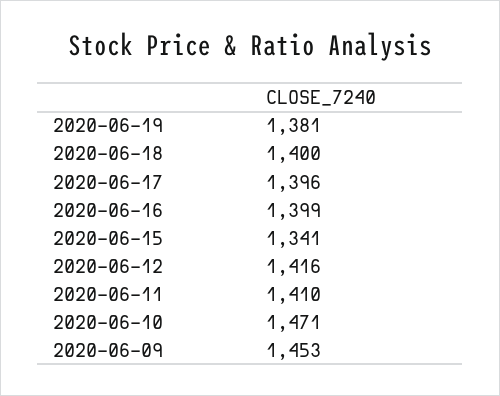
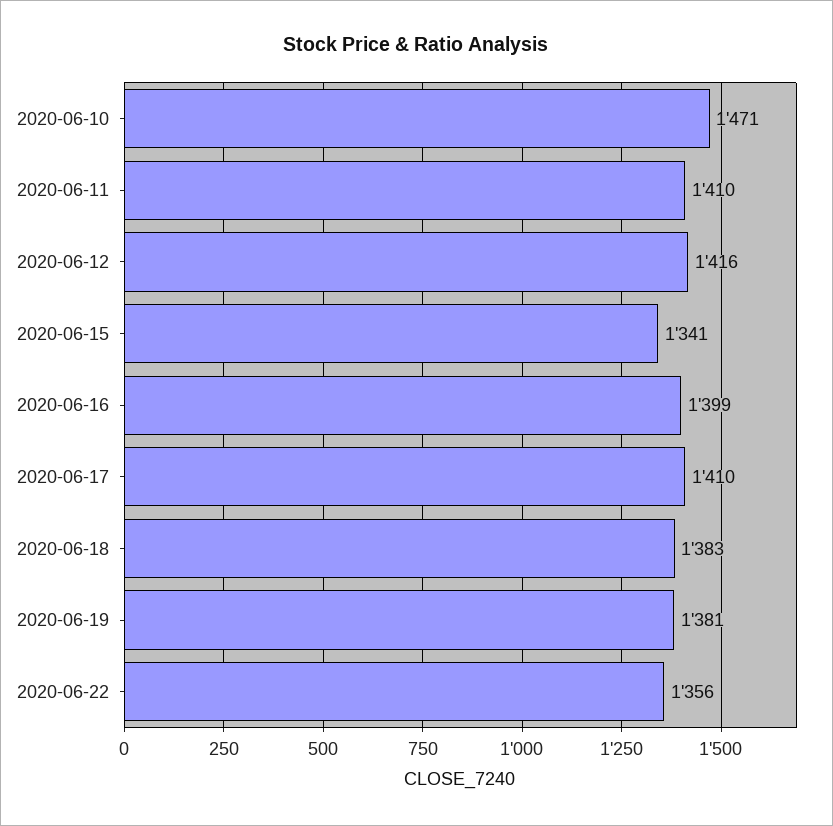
2020-06-18: 1400 -> 1383
2020-06-17: 1396 -> 1410
2020-06-09: 1453 -> none
2020-06-22: none -> 1356

